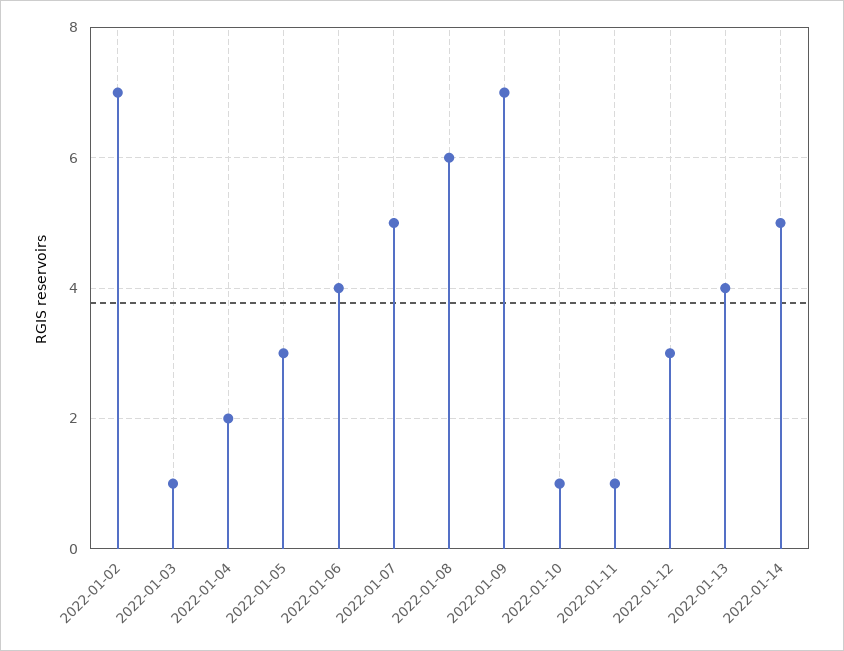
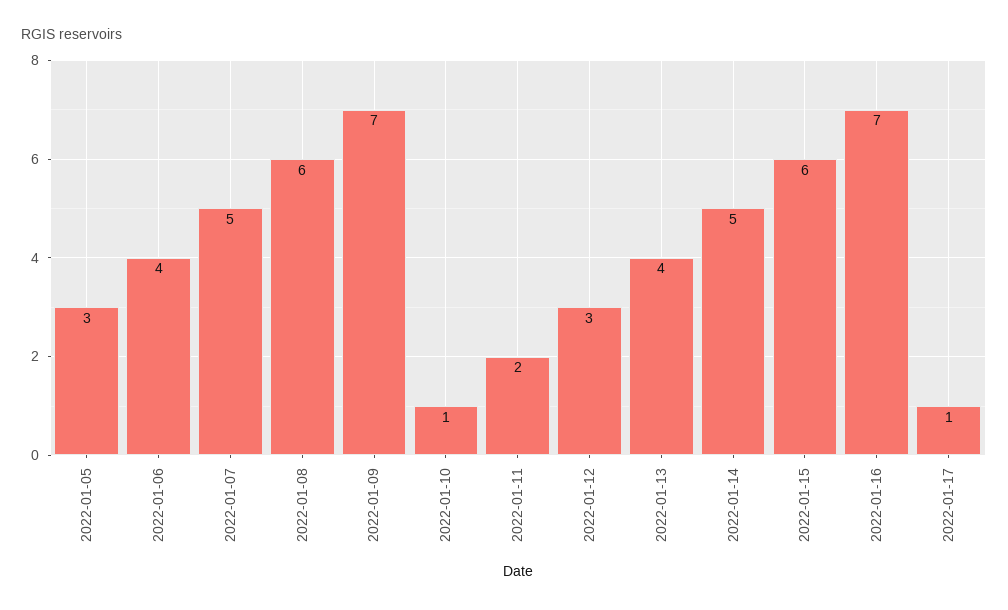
2022-01-02: 7 -> none
2022-01-03: 1 -> none
2022-01-04: 2 -> none
2022-01-11: 1 -> 2
2022-01-15: none -> 6
2022-01-16: none -> 7
2022-01-17: none -> 1

